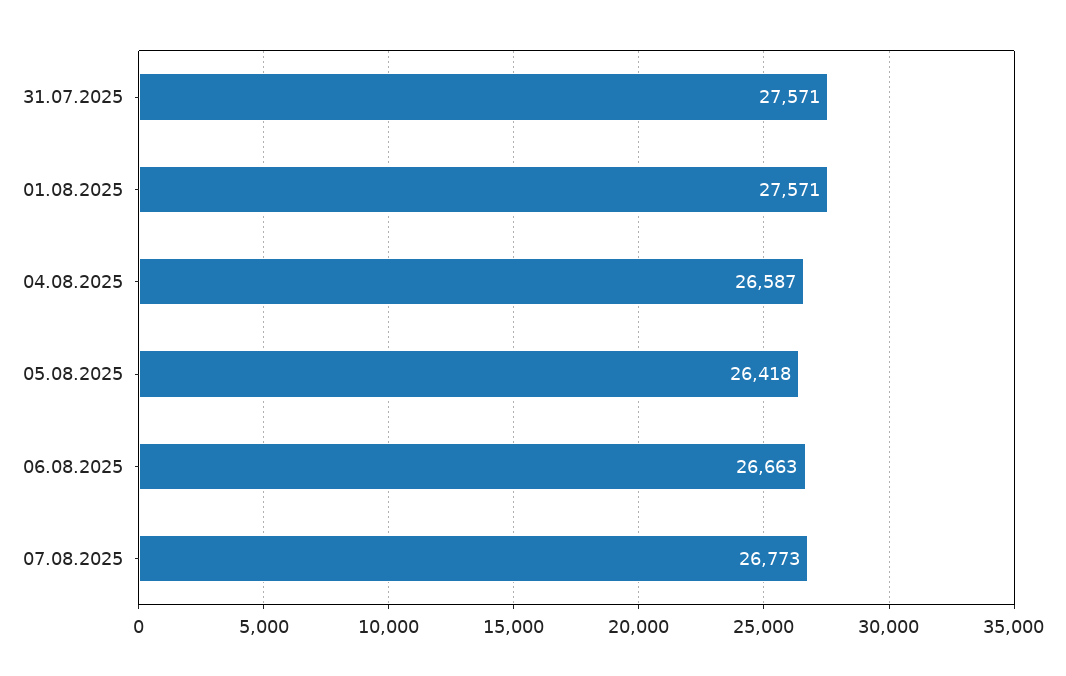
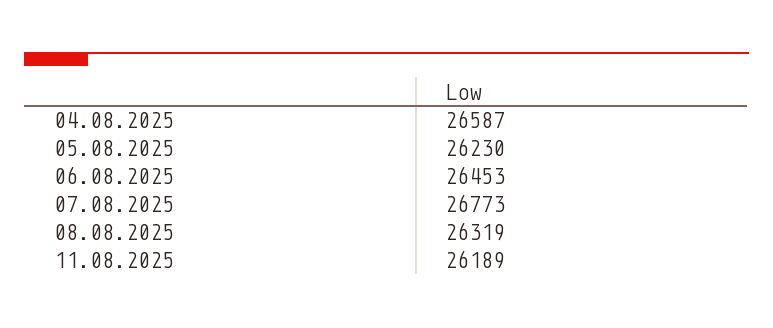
31.07.2025: 27571 -> none
01.08.2025: 27571 -> none
05.08.2025: 26418 -> 26230
06.08.2025: 26663 -> 26453
08.08.2025: none -> 26319
11.08.2025: none -> 26189

